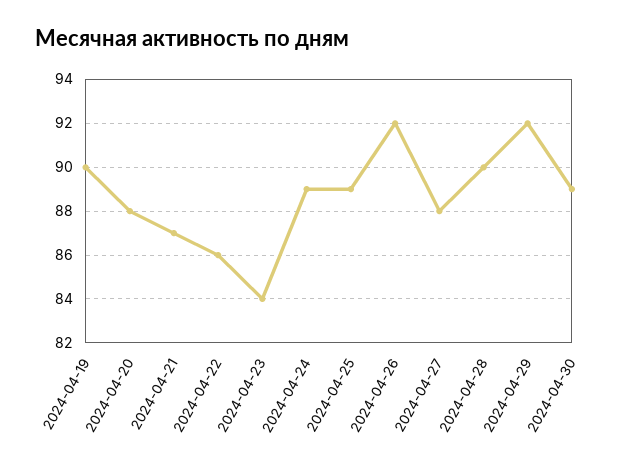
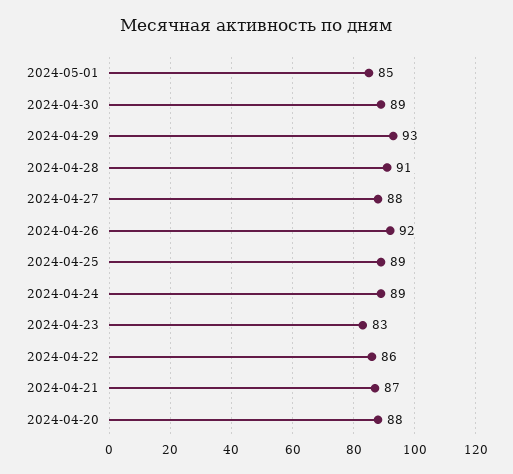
2024-04-19: 90 -> none
2024-04-23: 84 -> 83
2024-04-28: 90 -> 91
2024-04-29: 92 -> 93
2024-05-01: none -> 85

